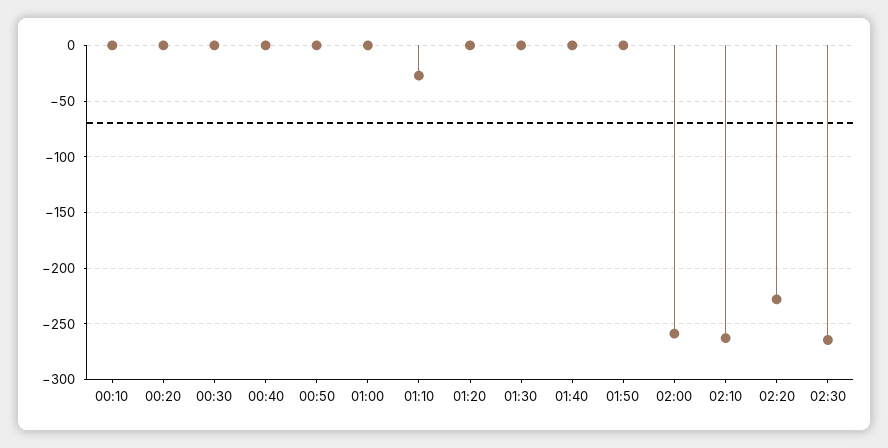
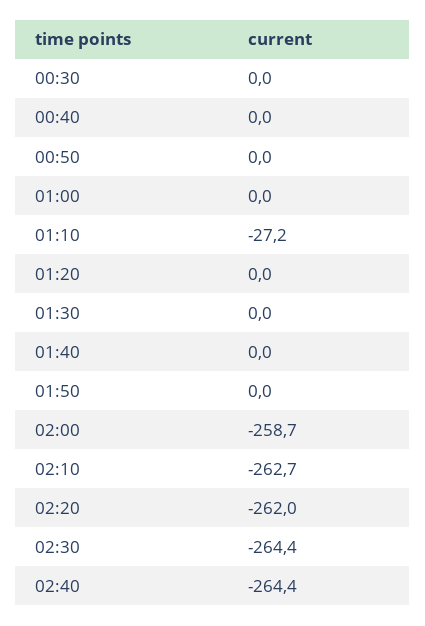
00:10: 0 -> none
00:20: 0 -> none
02:20: -230 -> -262
02:40: none -> -264.4

